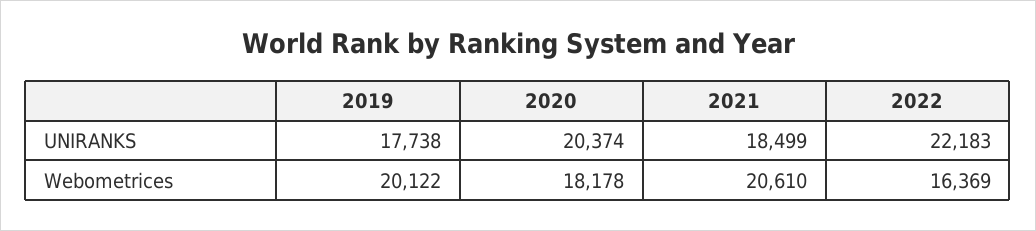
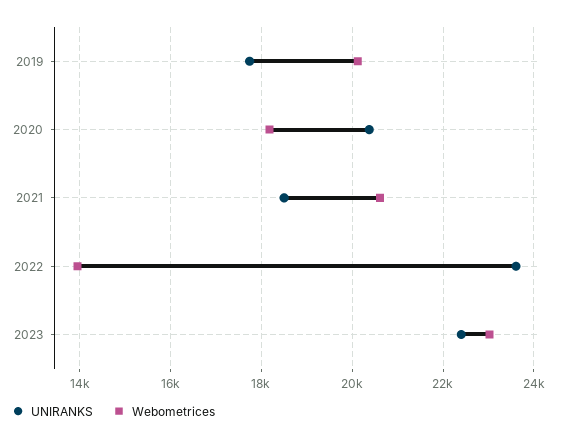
UNIRANKS, 2022: 22183 -> 23600
Webometrices, 2022: 16369 -> 14000
UNIRANKS, 2023: none -> 22400
Webometrices, 2023: none -> 23000

